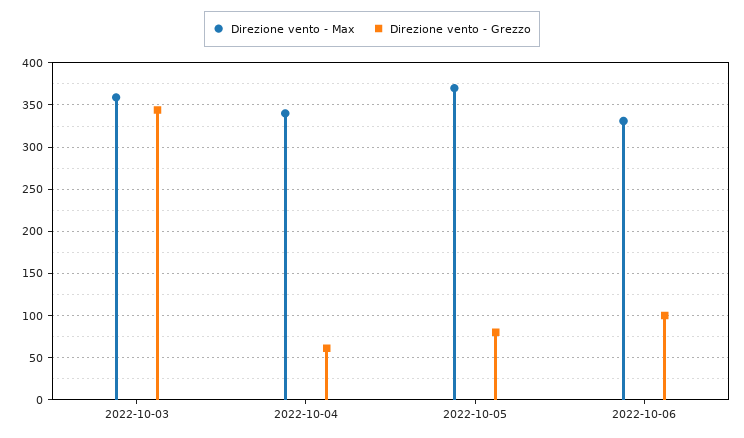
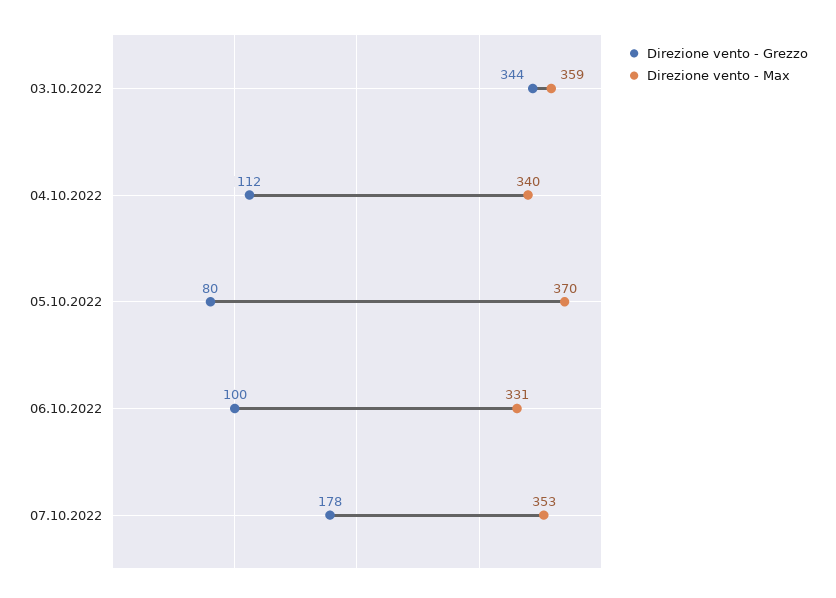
Direzione vento - Grezzo, 2022-10-04: 60 -> 112
Direzione vento - Grezzo, 07.10.2022: none -> 178
Direzione vento - Max, 07.10.2022: none -> 353

